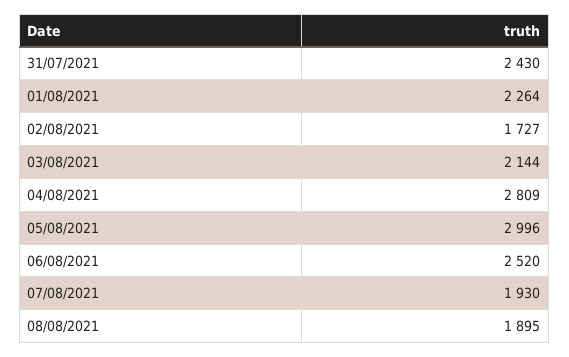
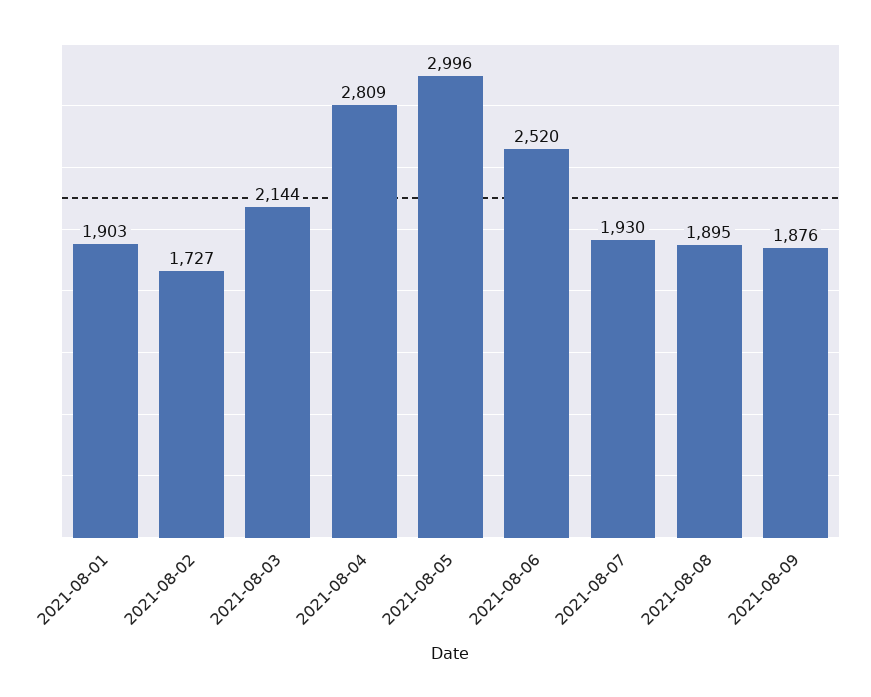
31/07/2021: 2430 -> none
01/08/2021: 2264 -> 1903
2021-08-09: none -> 1876

